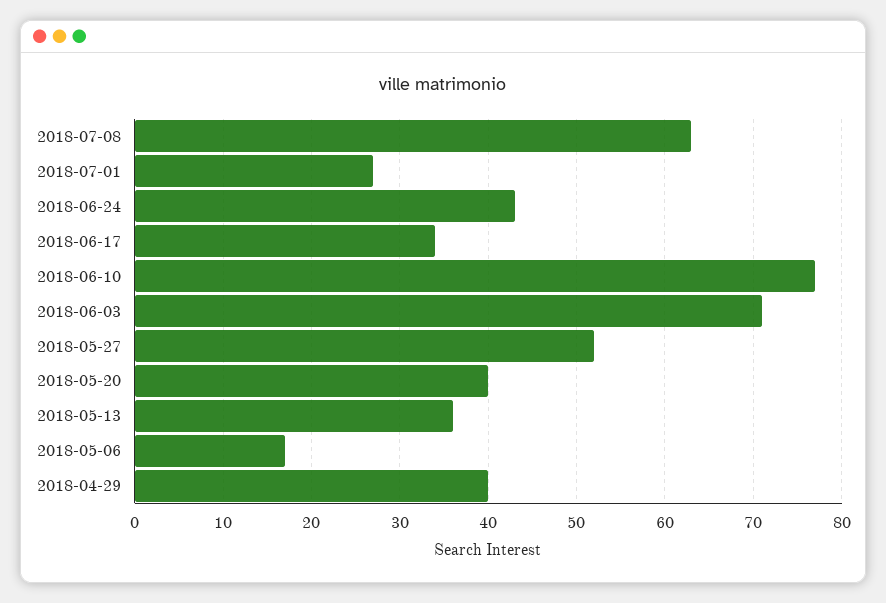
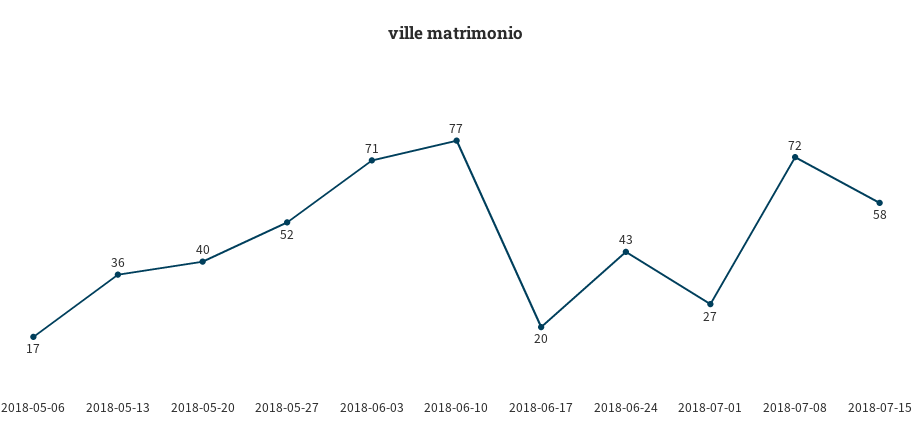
2018-07-08: 63 -> 72
2018-06-17: 34 -> 20
2018-04-29: 40 -> none
2018-07-15: none -> 58

